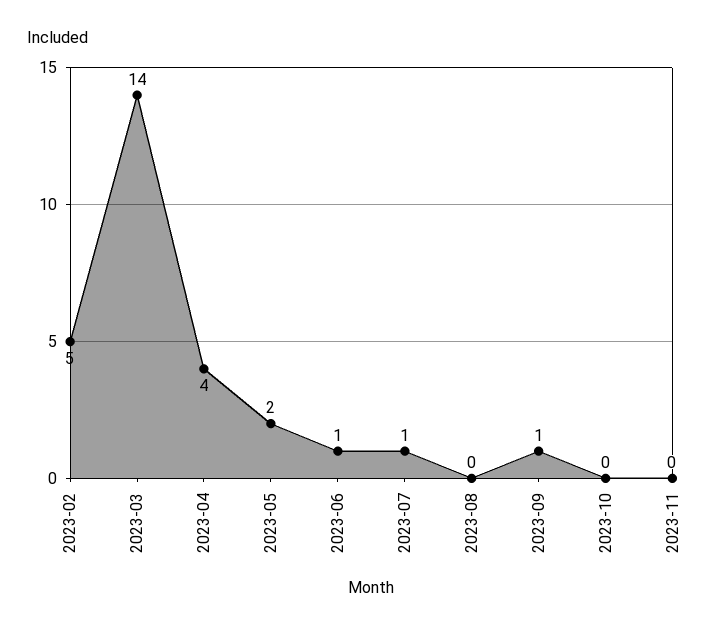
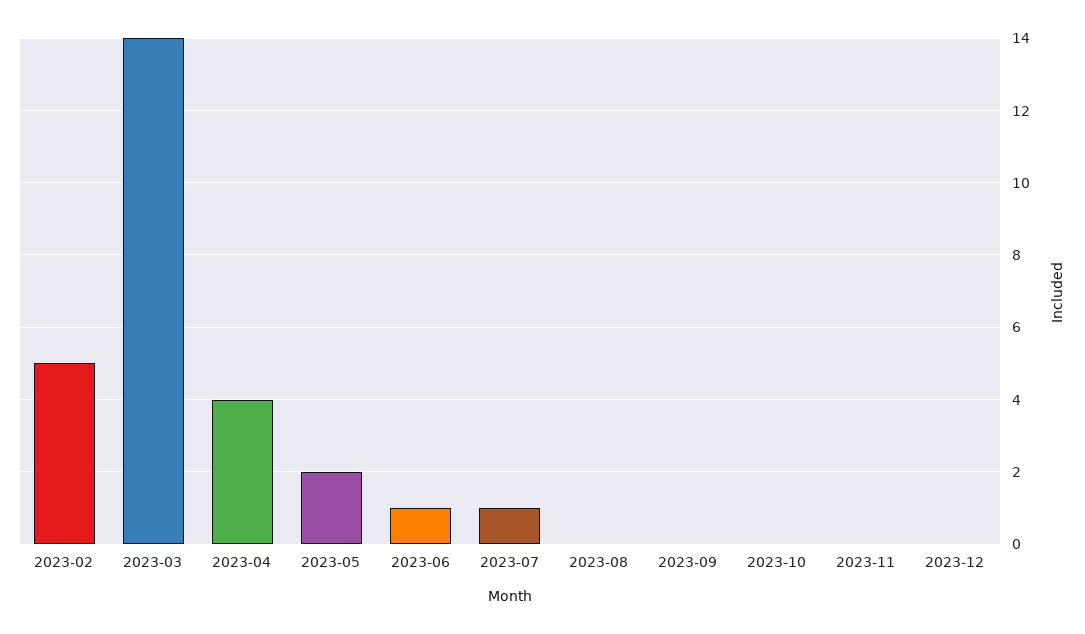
2023-09: 1 -> 0
2023-12: none -> 0

